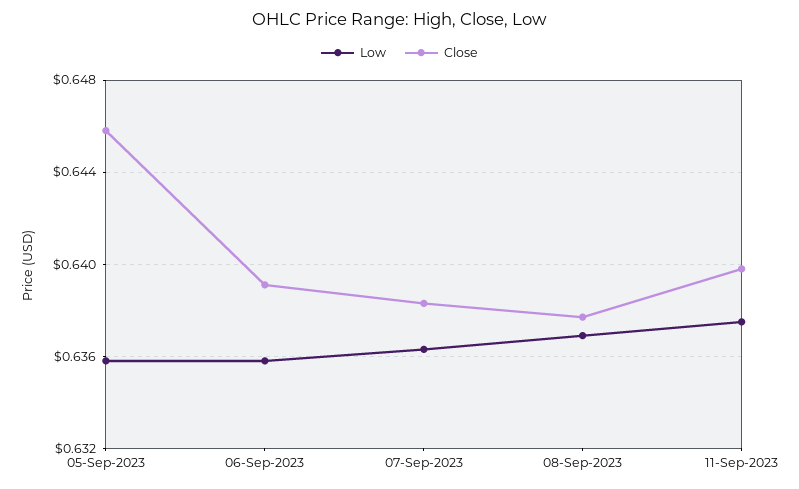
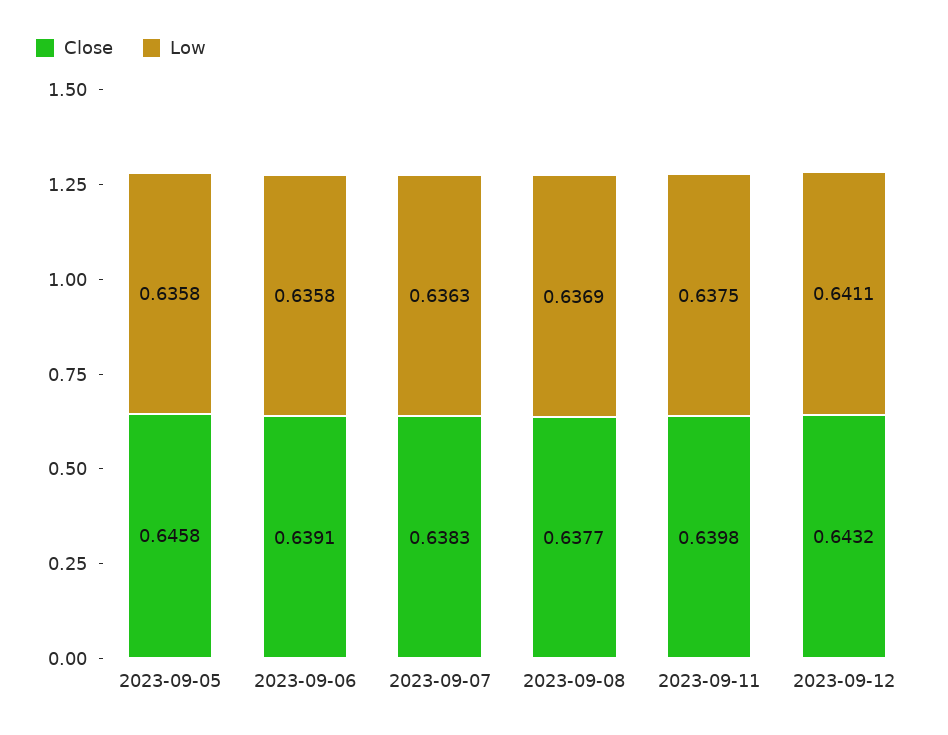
Close, 2023-09-12: none -> 0.6432
Low, 2023-09-12: none -> 0.6411

